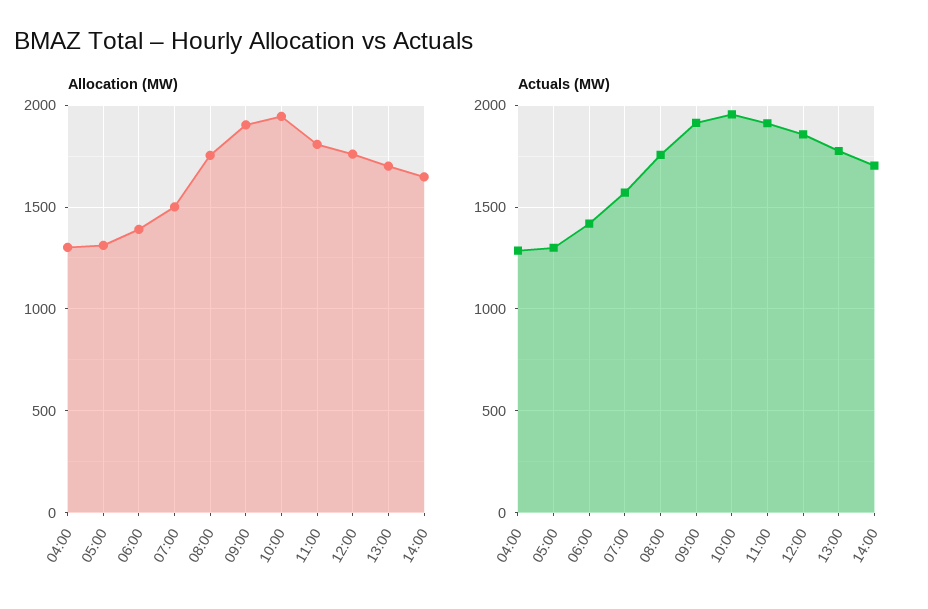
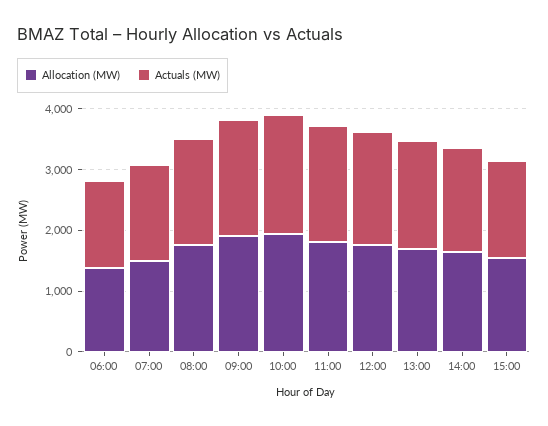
Allocation (MW), 04:00: 1300 -> none
Allocation (MW), 05:00: 1300 -> none
Actuals (MW), 04:00: 1300 -> none
Actuals (MW), 05:00: 1300 -> none
Allocation (MW), 15:00: none -> 1600
Actuals (MW), 15:00: none -> 1600

